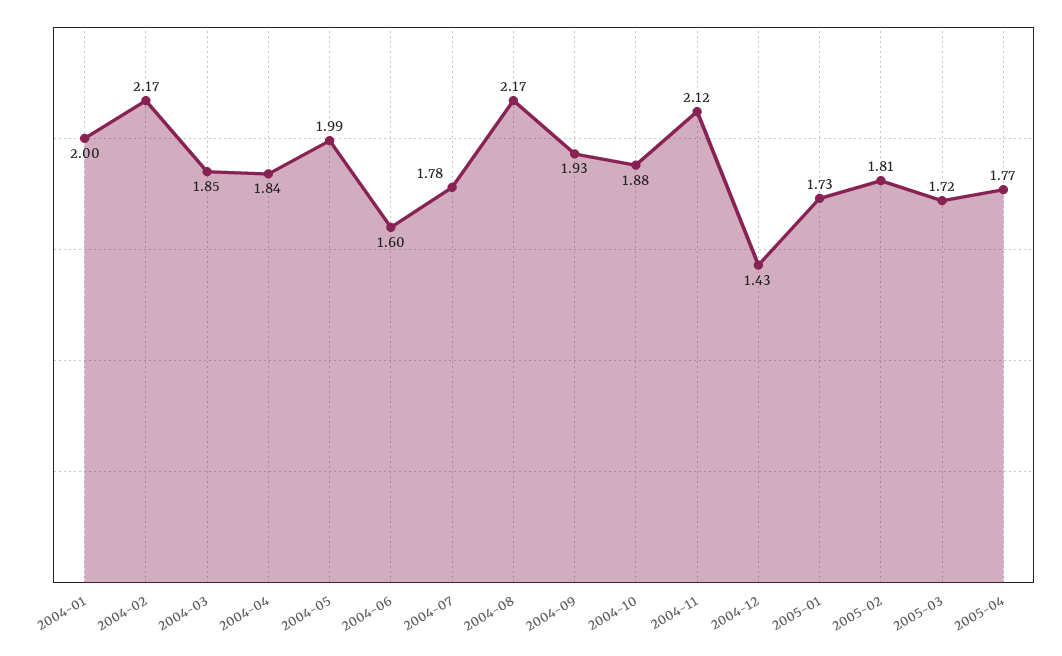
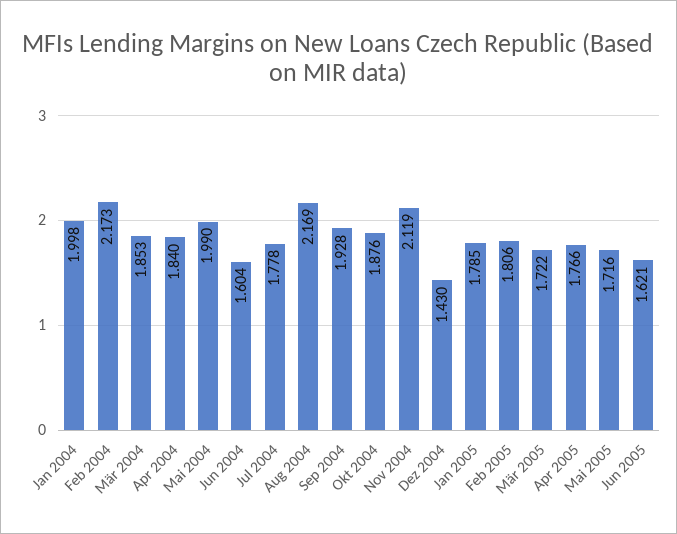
2005-01: 1.73 -> 1.785
Mai 2005: none -> 1.716
Jun 2005: none -> 1.621

